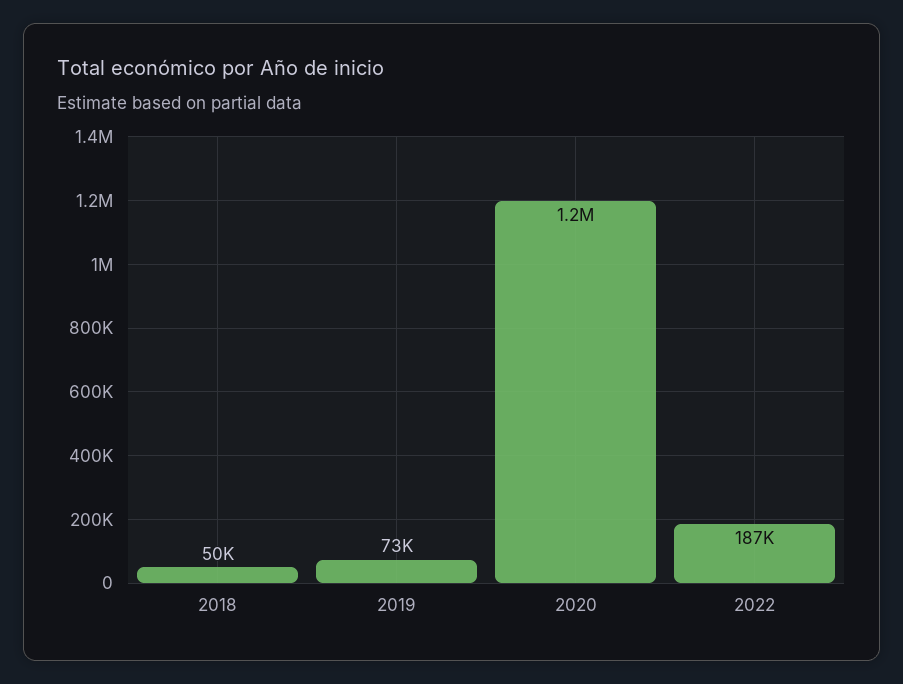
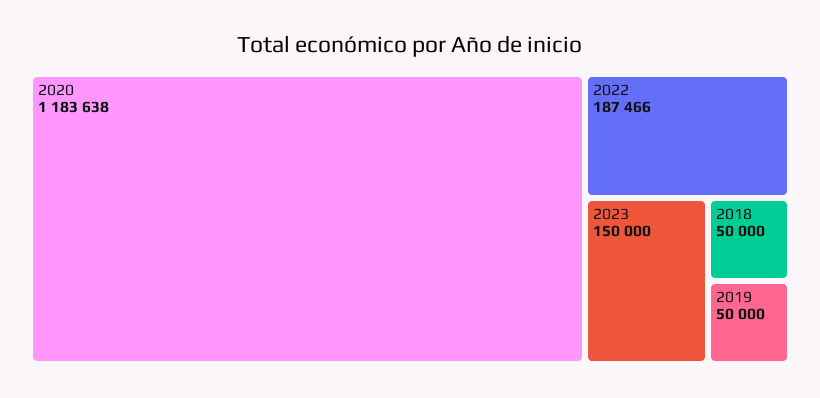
2019: 73000 -> 50000
2023: none -> 150000

